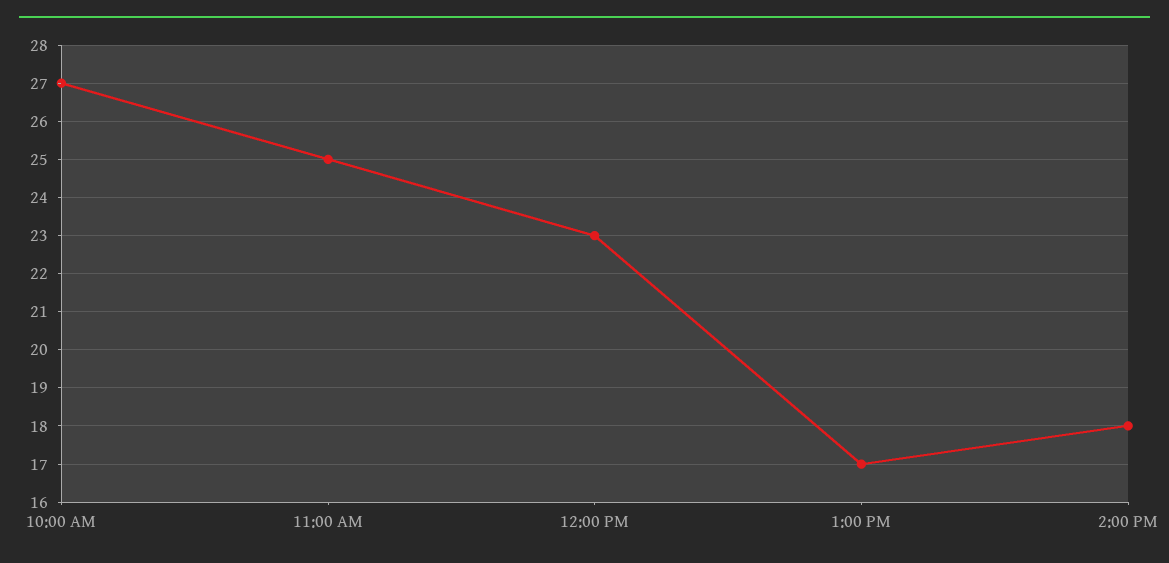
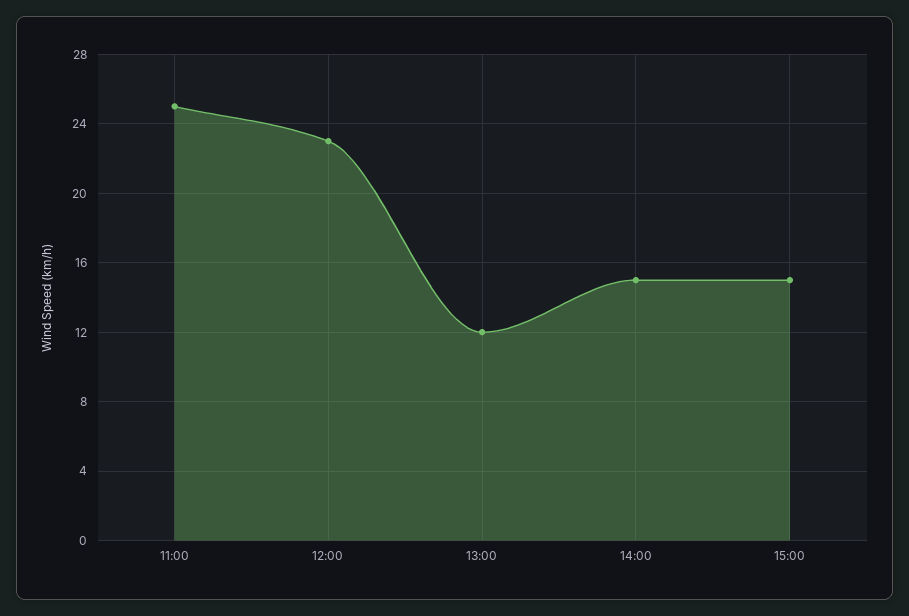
10:00 AM: 27 -> none
1:00 PM: 17 -> 12
2:00 PM: 18 -> 15
15:00: none -> 15

